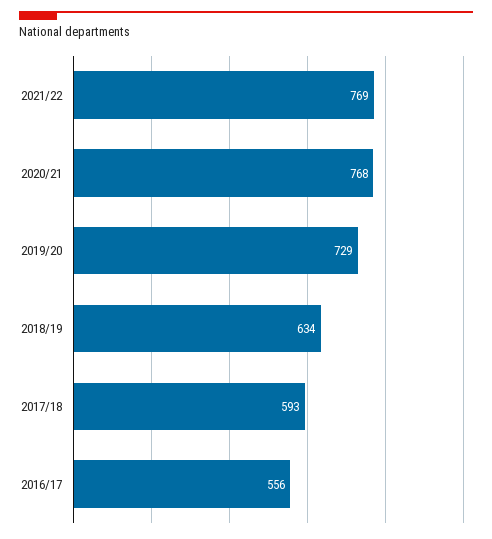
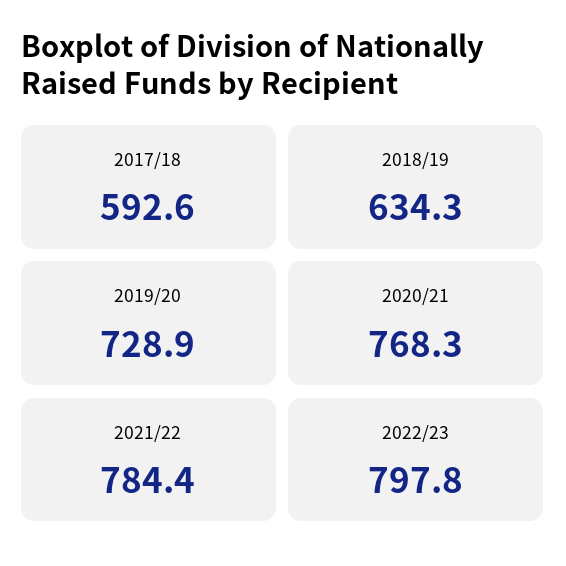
2021/22: 769 -> 784.4
2016/17: 556 -> none
2022/23: none -> 797.8

